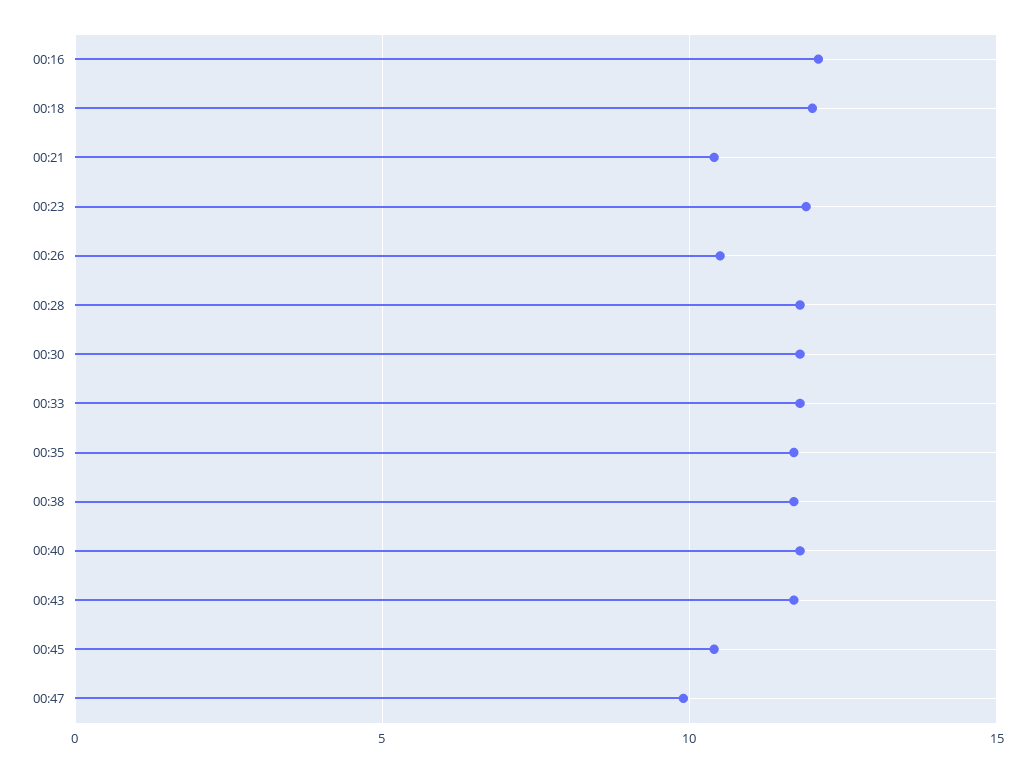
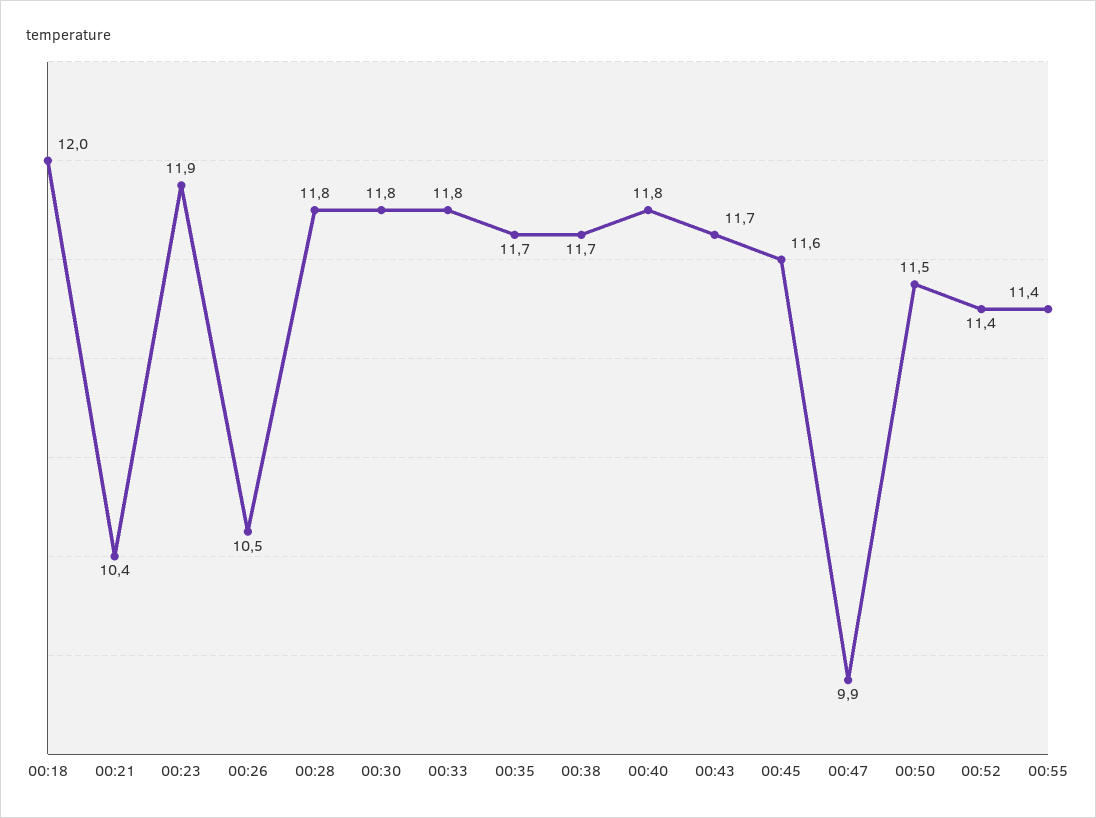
00:16: 12 -> none
00:45: 10.5 -> 11.6
00:50: none -> 11.5
00:52: none -> 11.4
00:55: none -> 11.4

